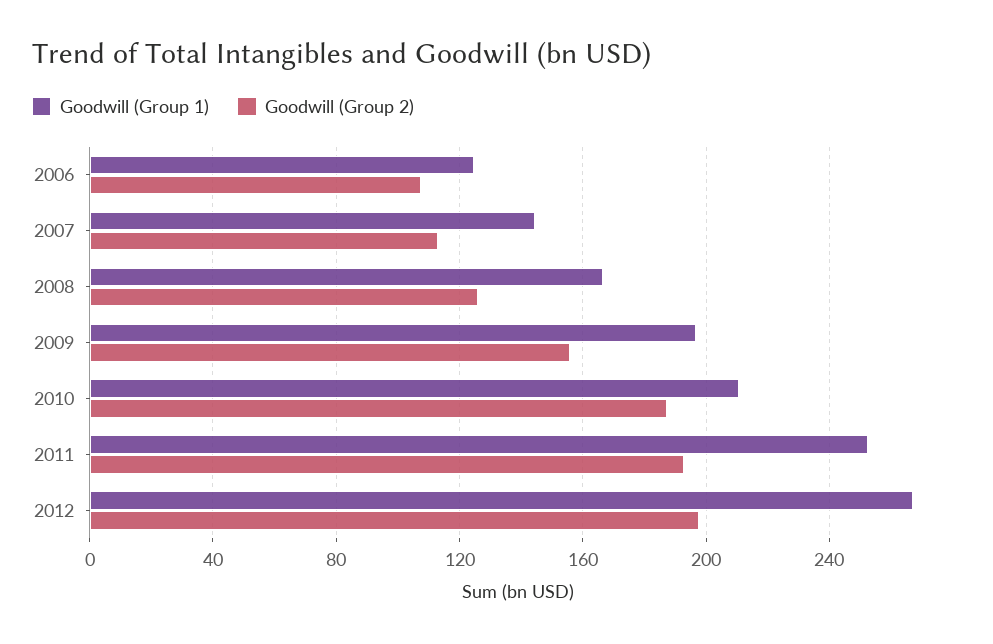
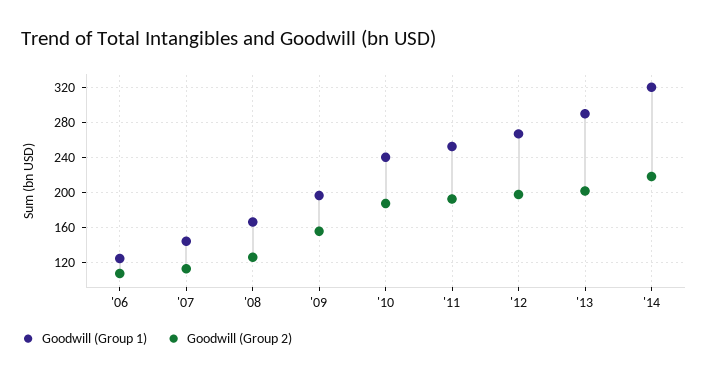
Goodwill (Group 1), 2010: 210 -> 240
Goodwill (Group 1), '13: none -> 290
Goodwill (Group 2), '13: none -> 200
Goodwill (Group 1), '14: none -> 320
Goodwill (Group 2), '14: none -> 220

